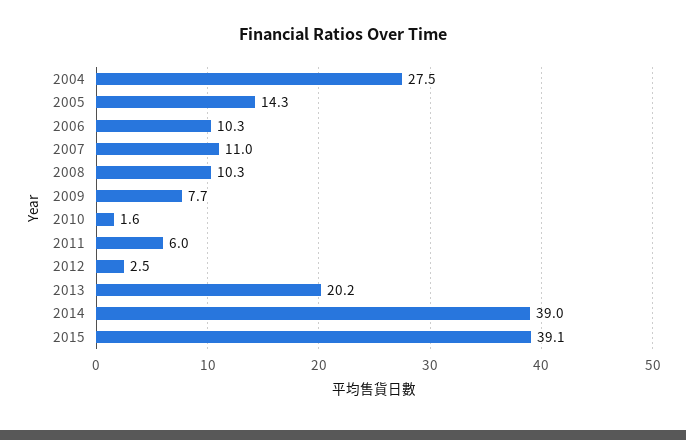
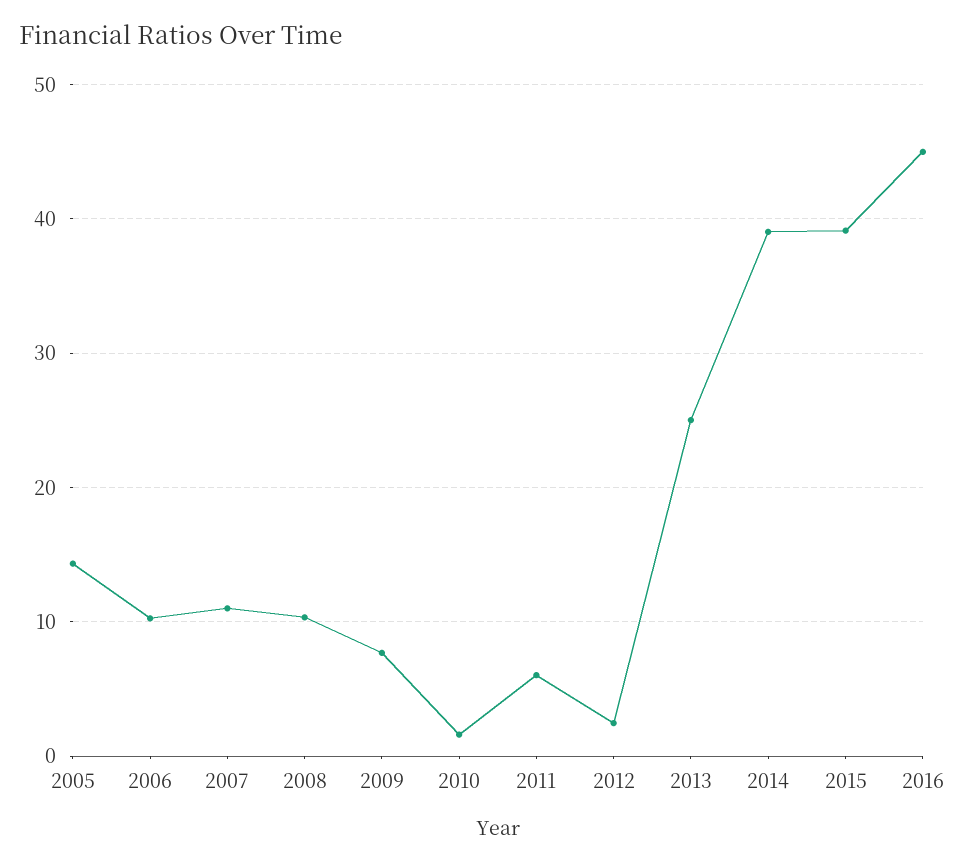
2004: 27.5 -> none
2013: 20.2 -> 25
2016: none -> 45

